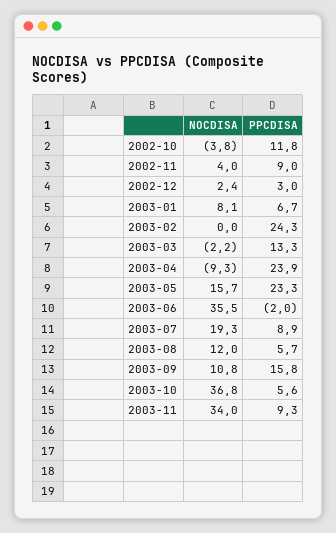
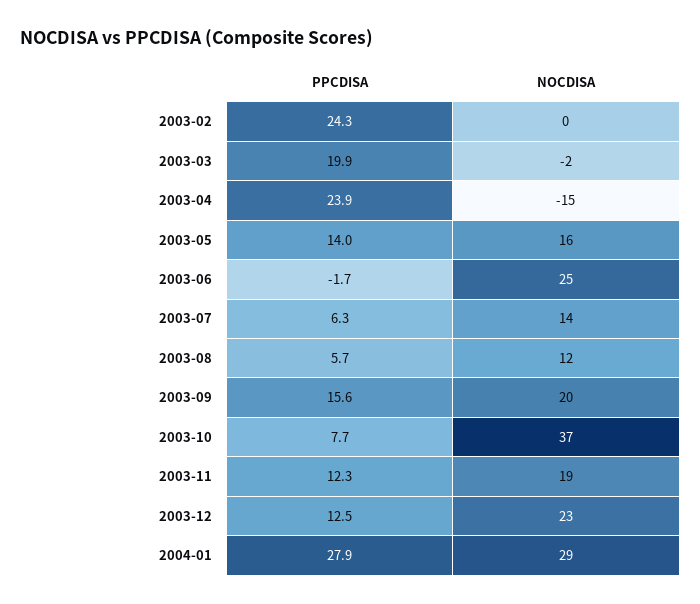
NOCDISA, 2002-10: -3.8 -> none
PPCDISA, 2002-10: 11.8 -> none
NOCDISA, 2002-11: 4 -> none
PPCDISA, 2002-11: 9 -> none
NOCDISA, 2002-12: 2.4 -> none
PPCDISA, 2002-12: 3 -> none
NOCDISA, 2003-01: 8.1 -> none
PPCDISA, 2003-01: 6.7 -> none
PPCDISA, 2003-03: 13.3 -> 19.9
NOCDISA, 2003-04: -9.3 -> -15
PPCDISA, 2003-05: 23.3 -> 14
NOCDISA, 2003-06: 35.5 -> 25
PPCDISA, 2003-06: -2 -> -1.7
NOCDISA, 2003-07: 19.3 -> 14
PPCDISA, 2003-07: 8.9 -> 6.3
NOCDISA, 2003-09: 10.8 -> 20
PPCDISA, 2003-09: 15.8 -> 15.6
PPCDISA, 2003-10: 5.6 -> 7.7
NOCDISA, 2003-11: 34 -> 19
PPCDISA, 2003-11: 9.3 -> 12.3
PPCDISA, 2003-12: none -> 12.5
NOCDISA, 2003-12: none -> 23
PPCDISA, 2004-01: none -> 27.9
NOCDISA, 2004-01: none -> 29

